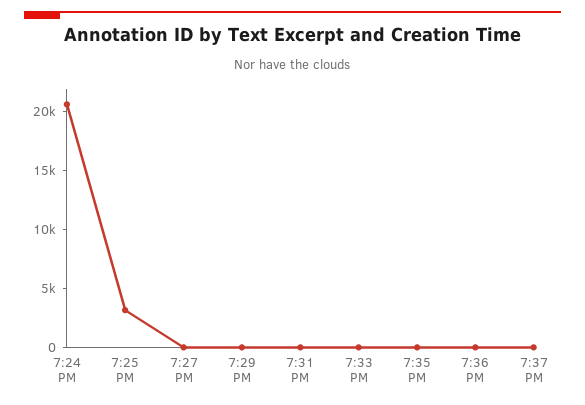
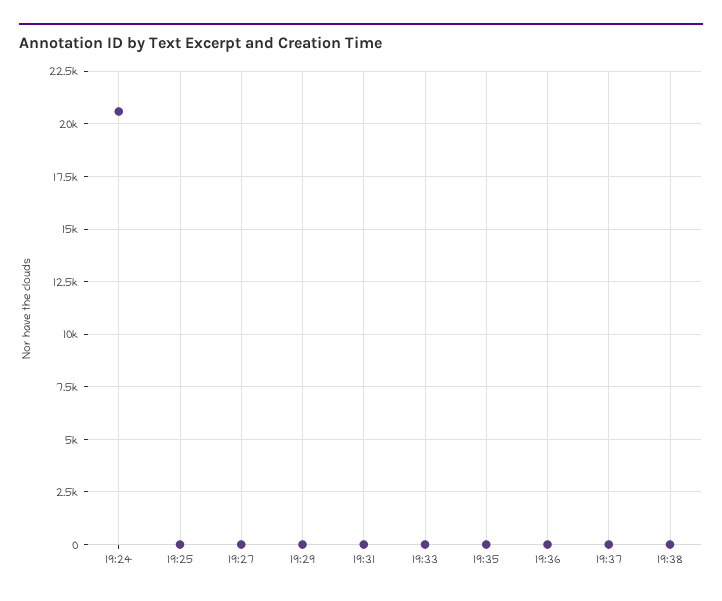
7:25 PM: 3000 -> 0
19:38: none -> 0

